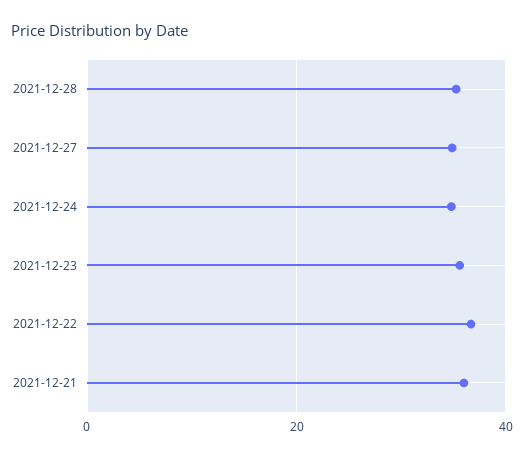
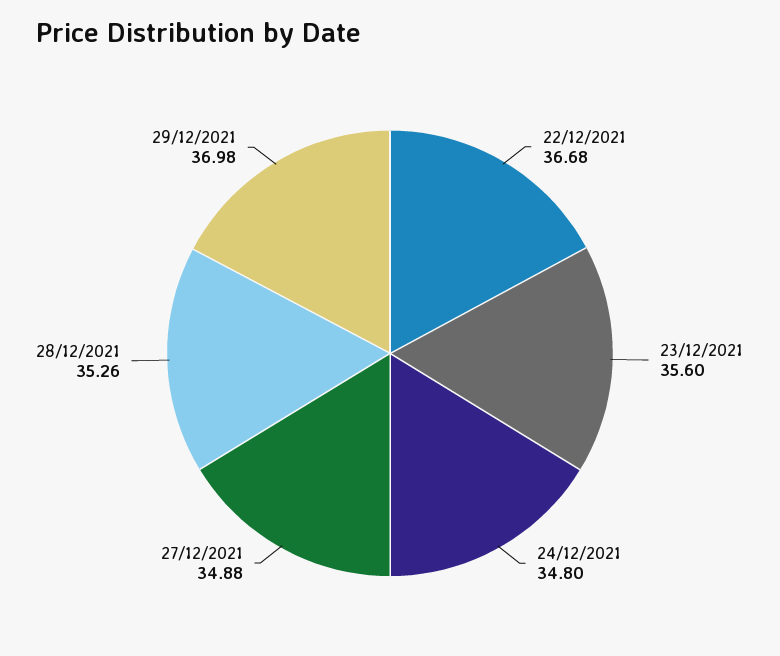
2021-12-21: 36 -> none
29/12/2021: none -> 36.98

